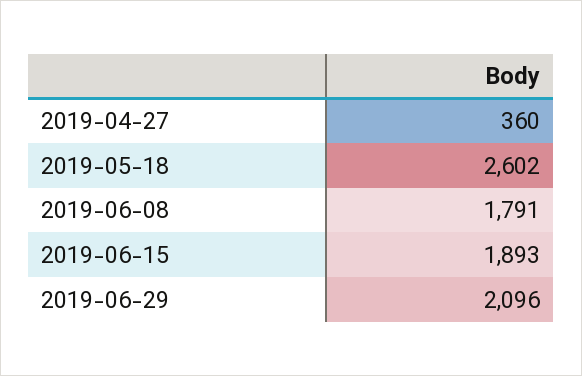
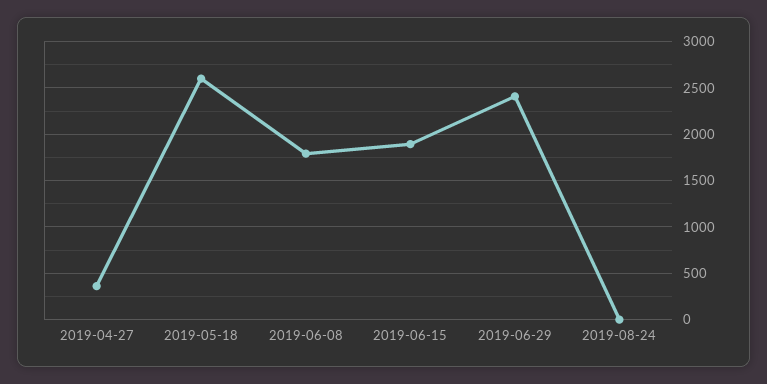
2019-06-29: 2096 -> 2400
2019-08-24: none -> 0

